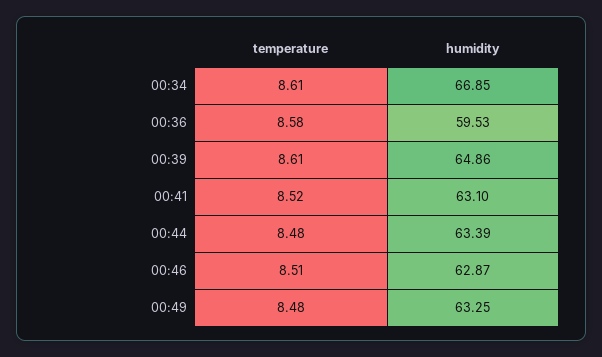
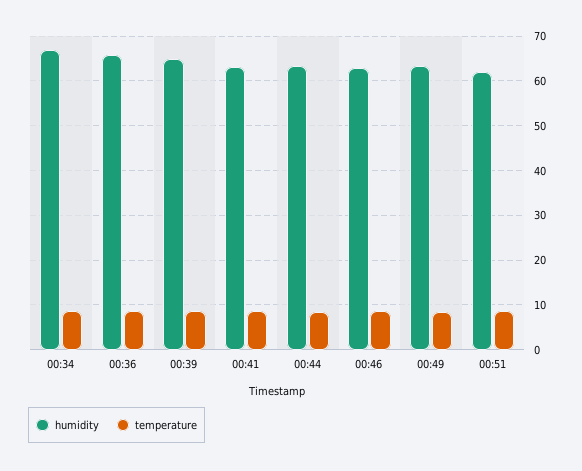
humidity, 00:36: 59.53 -> 66
humidity, 00:51: none -> 62
temperature, 00:51: none -> 8

